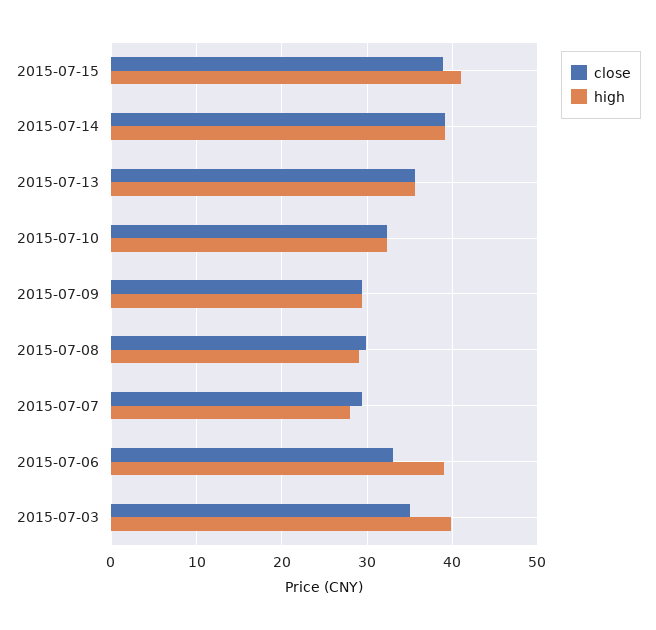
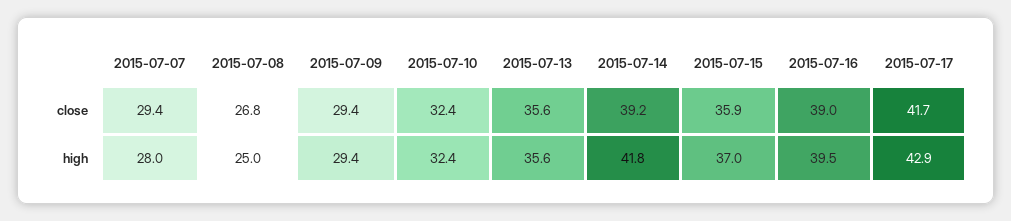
close, 2015-07-15: 39 -> 35.9
high, 2015-07-15: 41 -> 37
high, 2015-07-14: 39 -> 41.8
close, 2015-07-08: 30 -> 26.8
high, 2015-07-08: 29 -> 25
close, 2015-07-06: 33 -> none
high, 2015-07-06: 39 -> none
close, 2015-07-03: 35 -> none
high, 2015-07-03: 40 -> none
close, 2015-07-16: none -> 39
close, 2015-07-17: none -> 41.7
high, 2015-07-16: none -> 39.5
high, 2015-07-17: none -> 42.9

